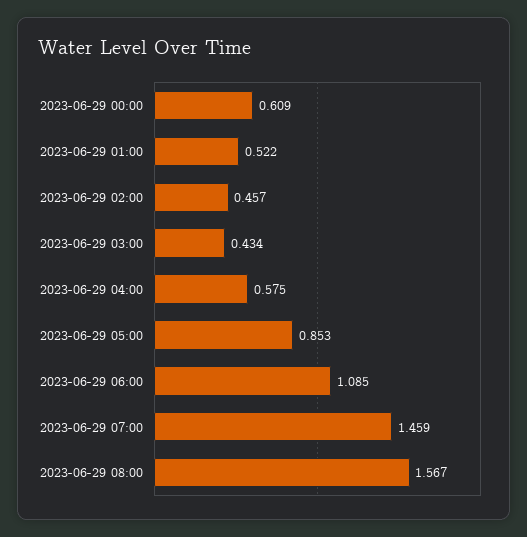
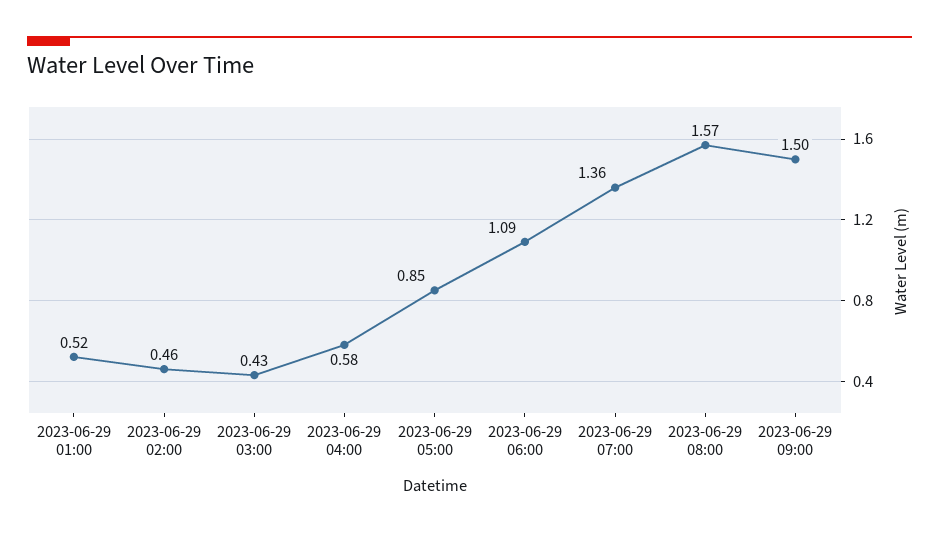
2023-06-29 00:00: 0.609 -> none
2023-06-29 07:00: 1.459 -> 1.36
2023-06-29 09:00: none -> 1.5

